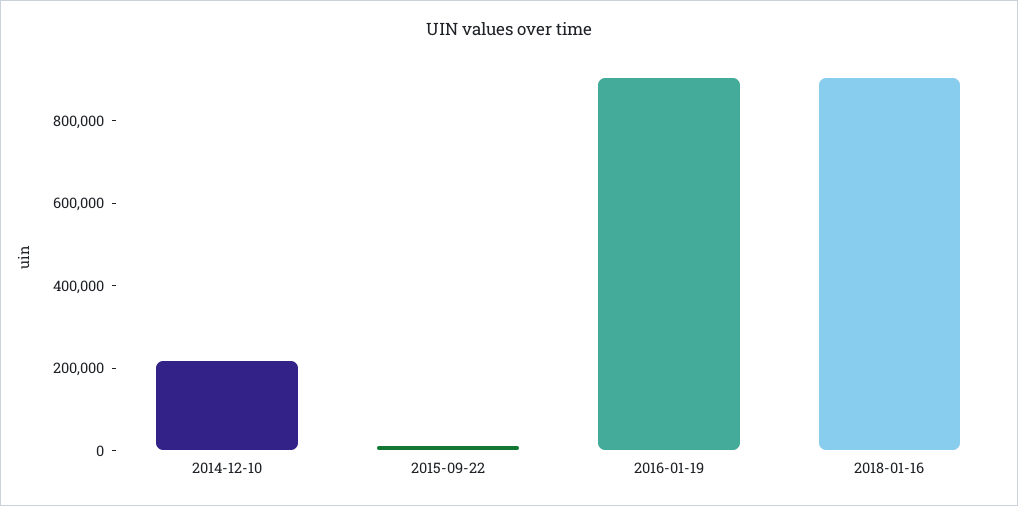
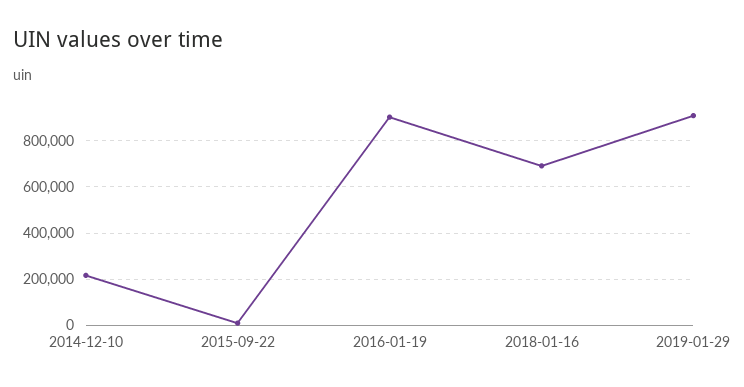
2018-01-16: 900000 -> 700000
2019-01-29: none -> 900000

